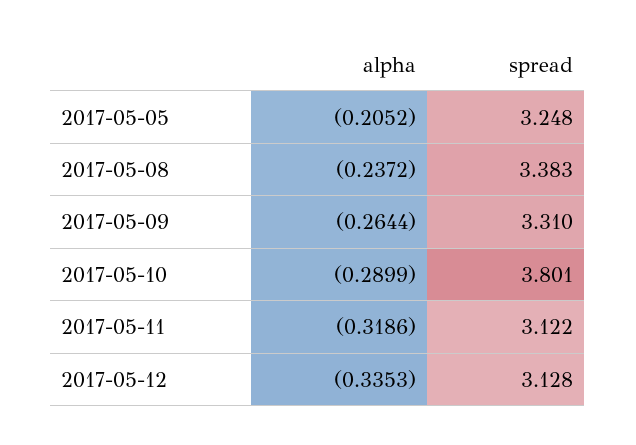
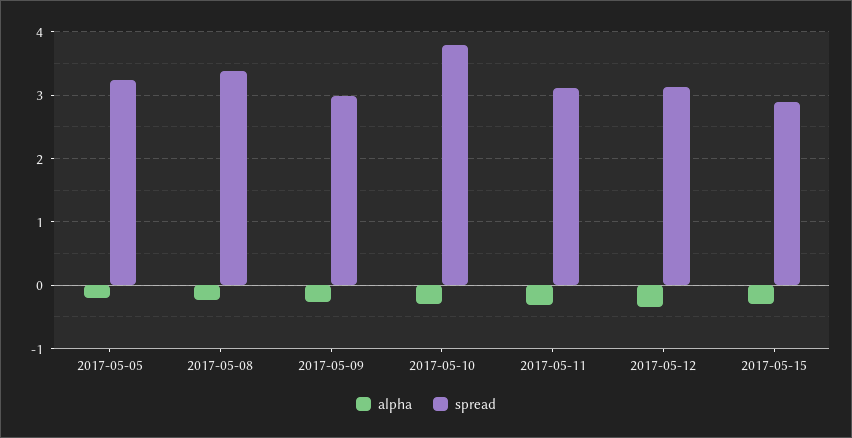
spread, 2017-05-09: 3.31 -> 3
alpha, 2017-05-15: none -> -0.3
spread, 2017-05-15: none -> 2.9

